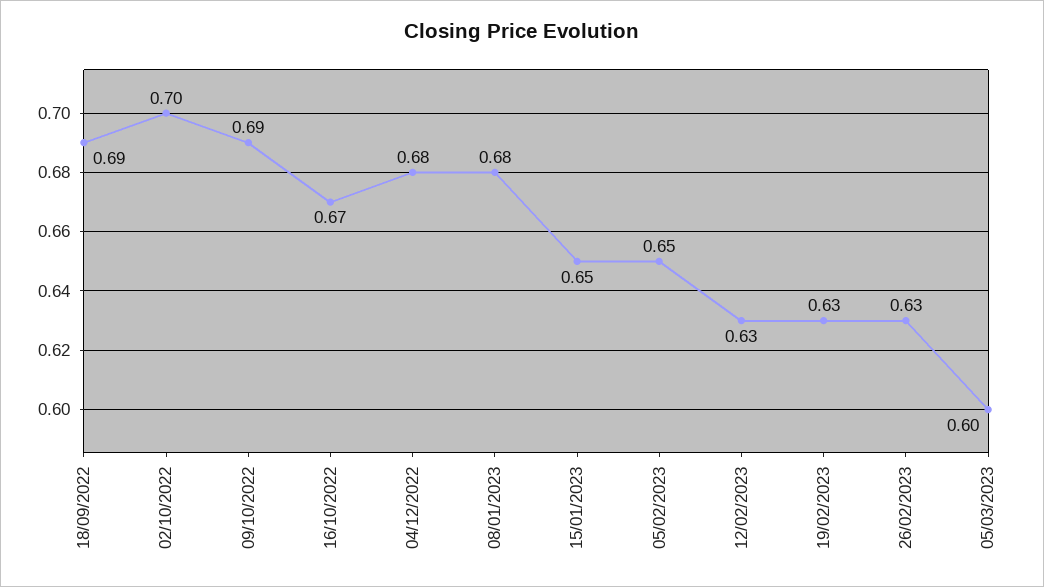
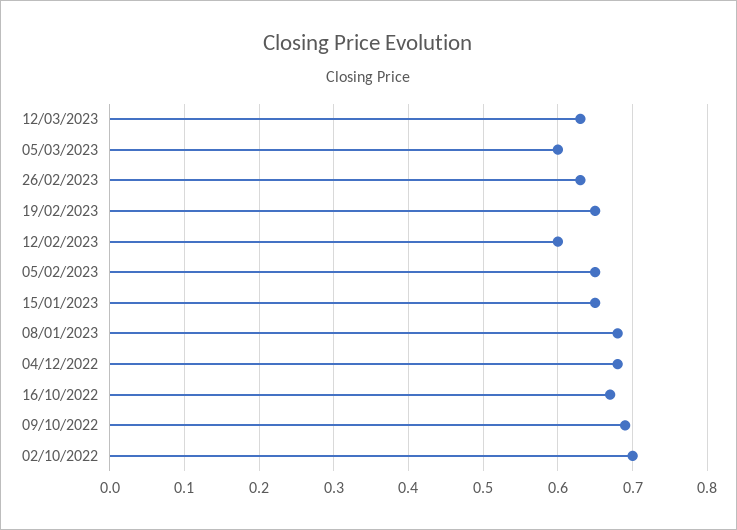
18/09/2022: 0.69 -> none
12/02/2023: 0.63 -> 0.6
19/02/2023: 0.63 -> 0.65
12/03/2023: none -> 0.63

